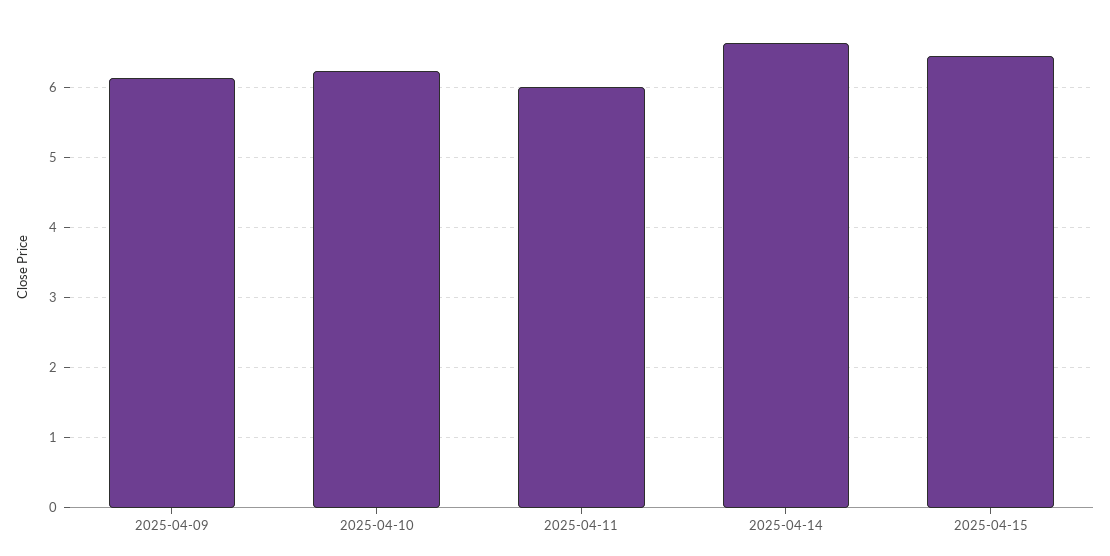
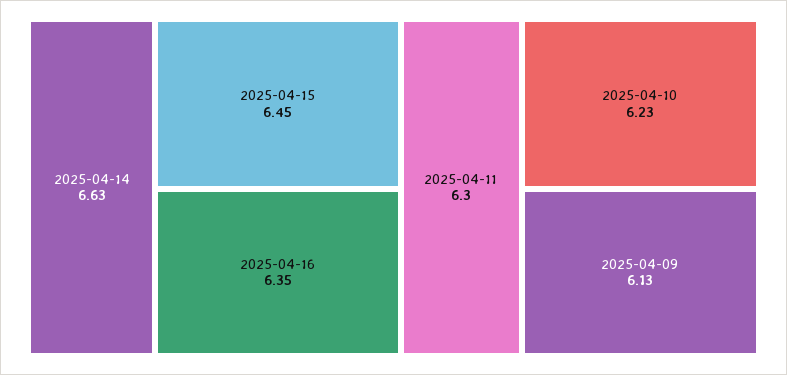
2025-04-11: 6 -> 6.3
2025-04-16: none -> 6.35

